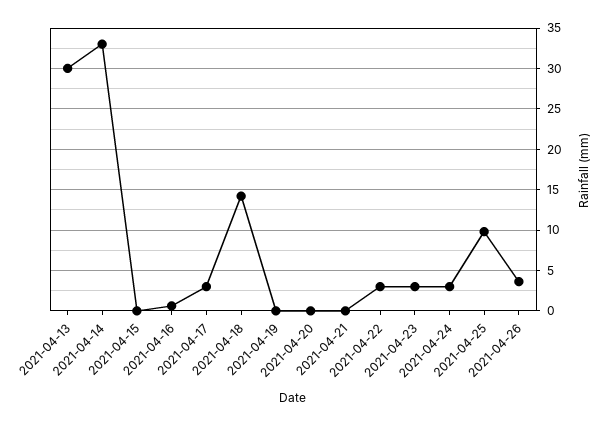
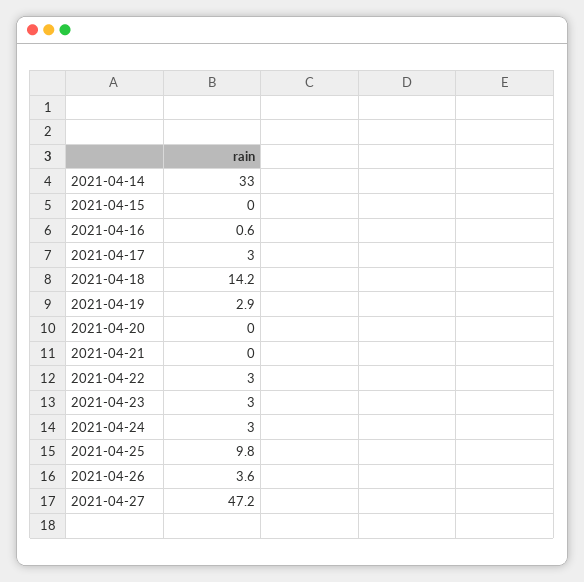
2021-04-13: 30 -> none
2021-04-19: 0 -> 2.9
2021-04-27: none -> 47.2

